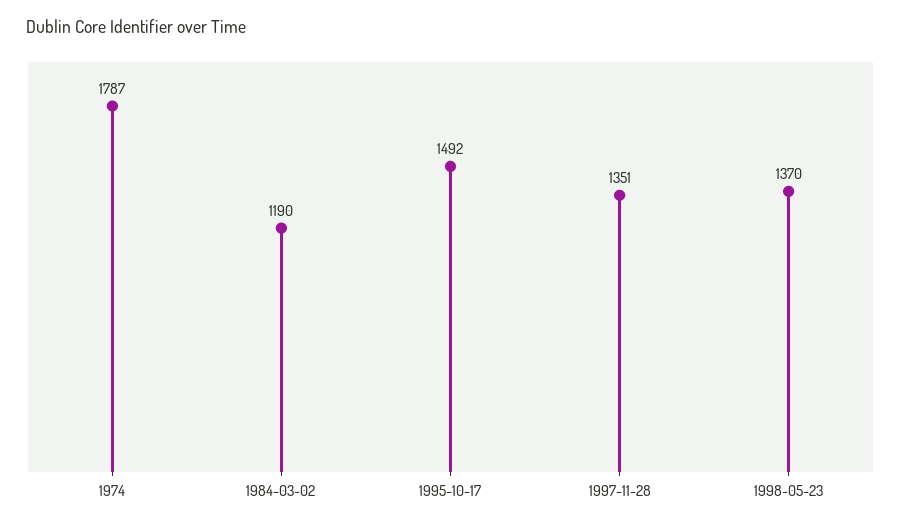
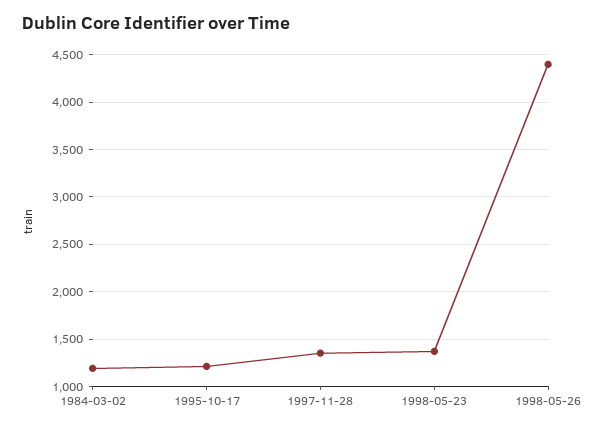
1974: 1787 -> none
1995-10-17: 1492 -> 1200
1998-05-26: none -> 4400

